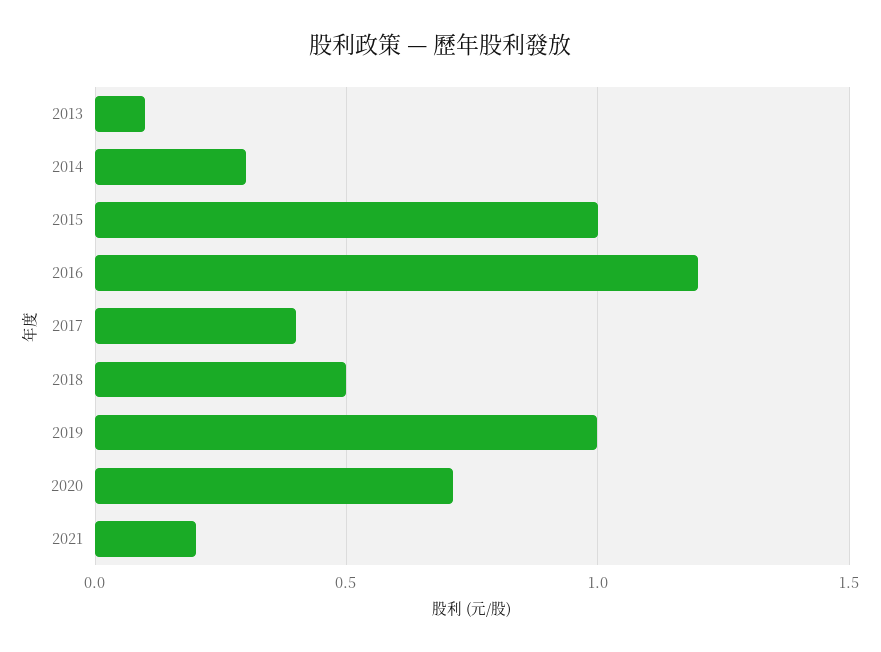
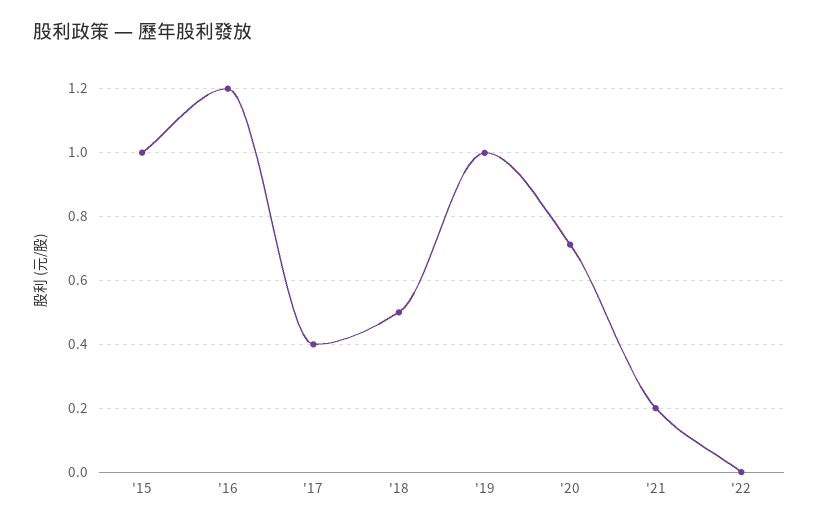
2013: 0.1 -> none
2014: 0.3 -> none
'22: none -> 0

